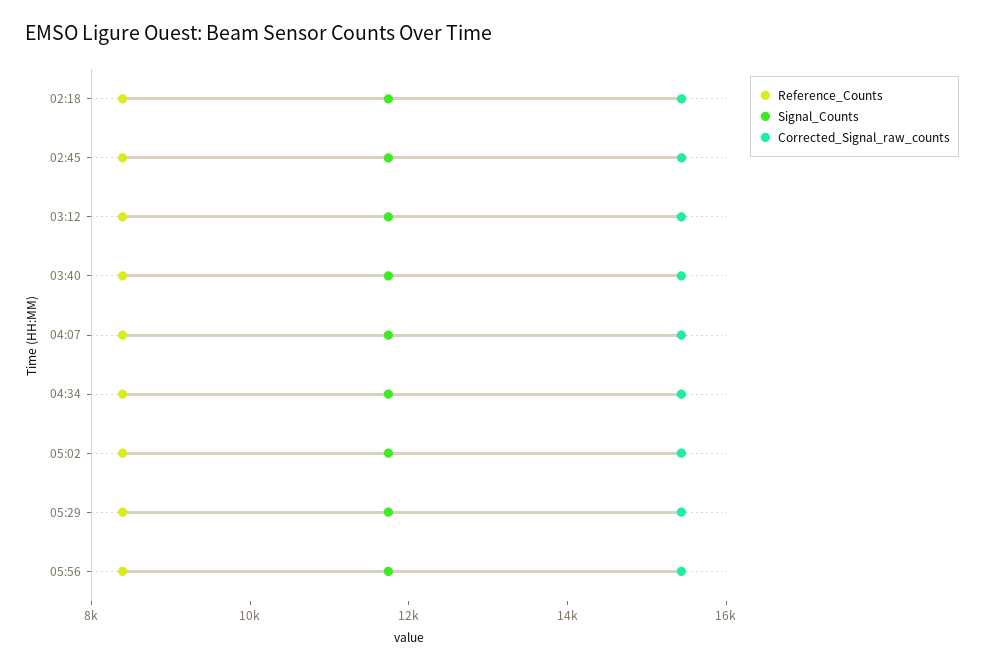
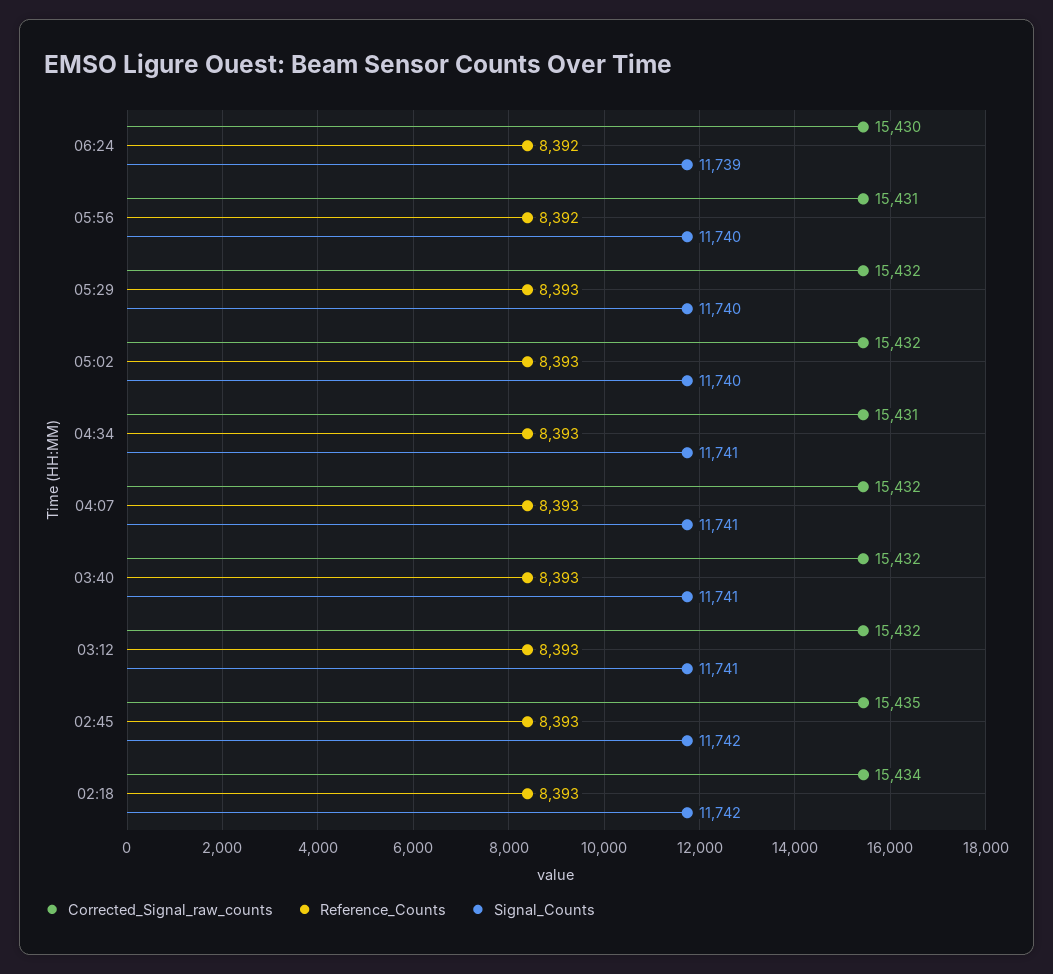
Corrected_Signal_raw_counts, 06:24: none -> 15430
Reference_Counts, 06:24: none -> 8392
Signal_Counts, 06:24: none -> 11739

